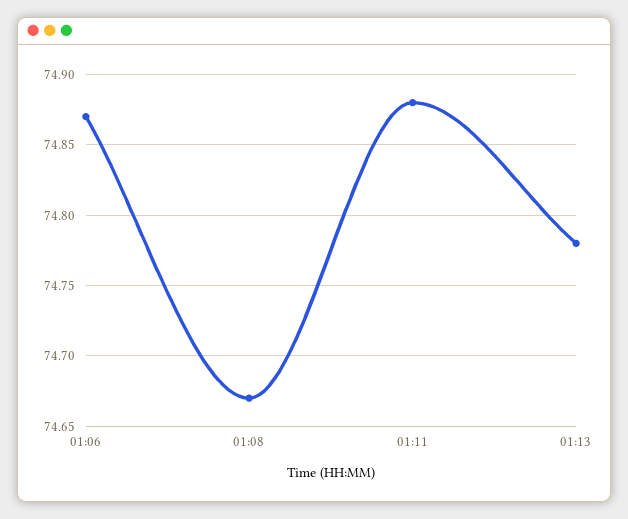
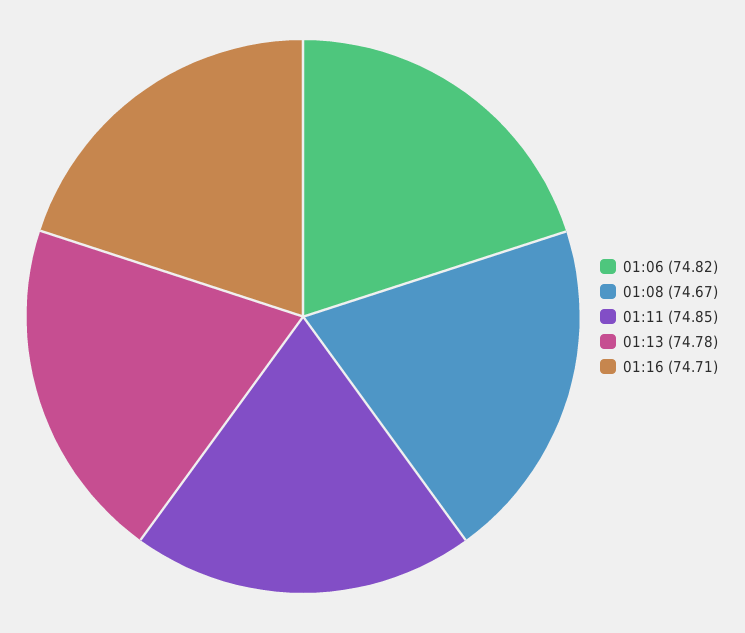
01:06: 74.87 -> 74.82
01:11: 74.88 -> 74.85
01:16: none -> 74.71

